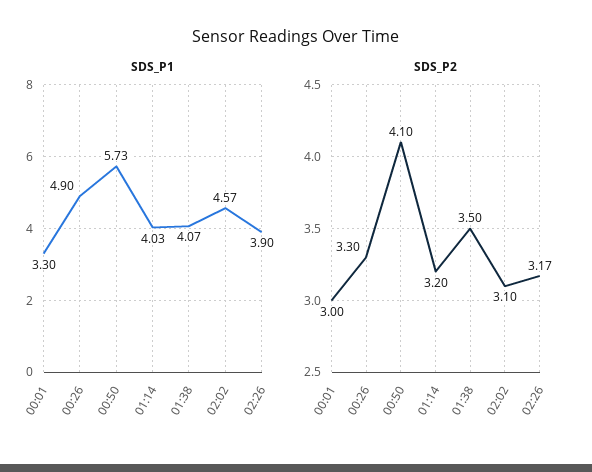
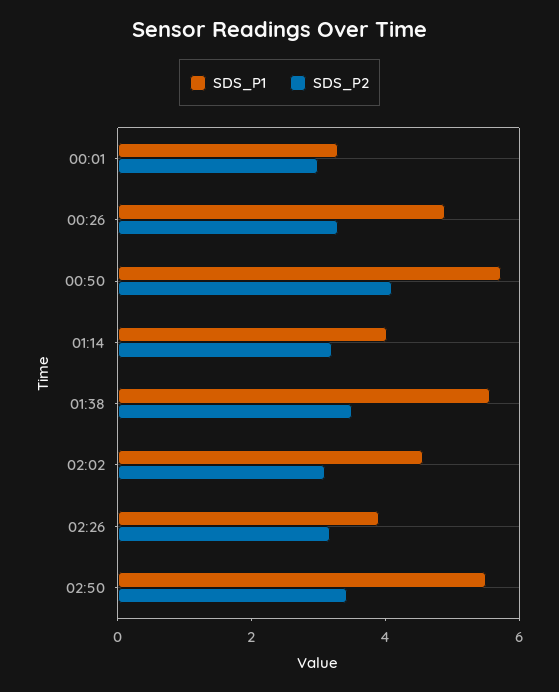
SDS_P1, 01:38: 4.07 -> 5.5
SDS_P1, 02:50: none -> 5.5
SDS_P2, 02:50: none -> 3.5

